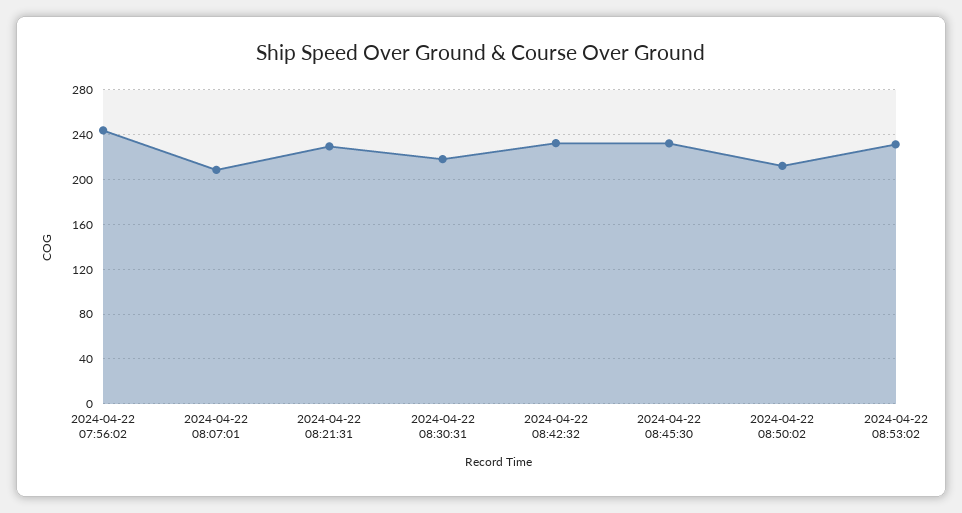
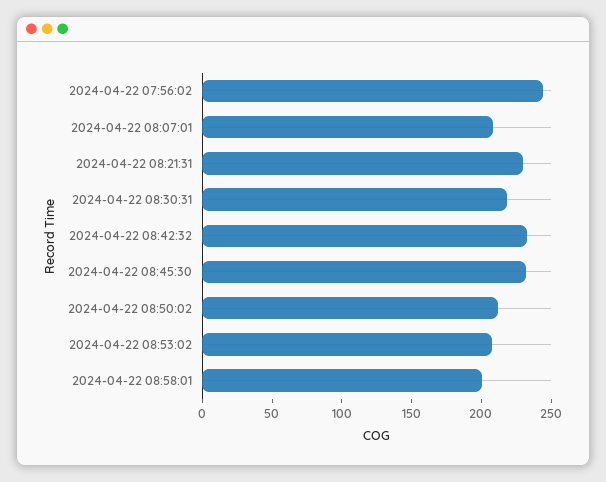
2024-04-22 08:53:02: 230 -> 210
2024-04-22 08:58:01: none -> 200

